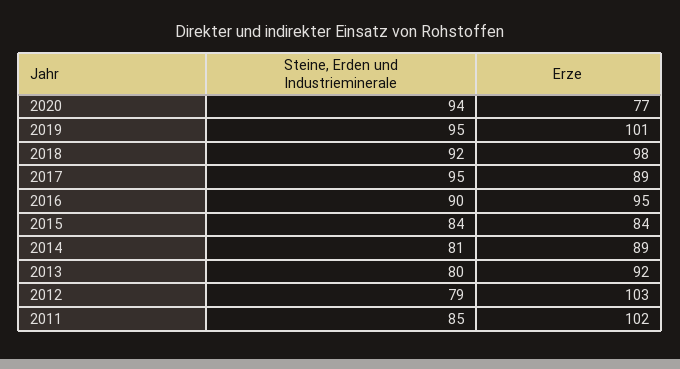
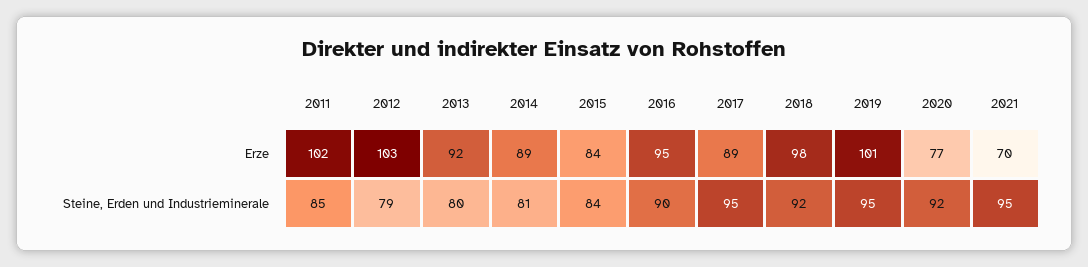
Steine, Erden und Industrieminerale, 2020: 94 -> 92
Erze, 2021: none -> 70
Steine, Erden und Industrieminerale, 2021: none -> 95

